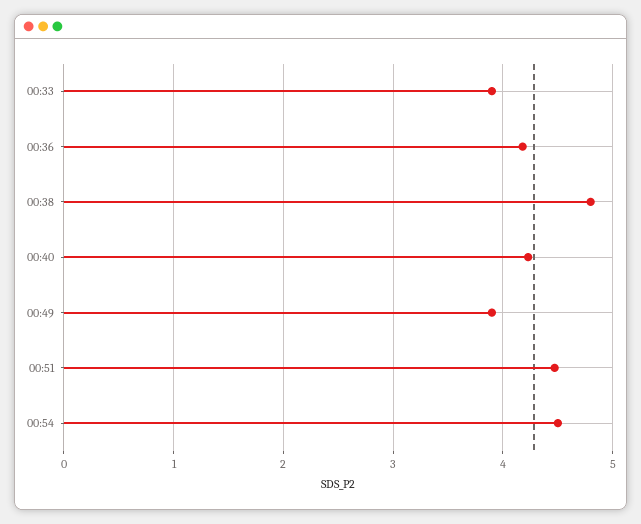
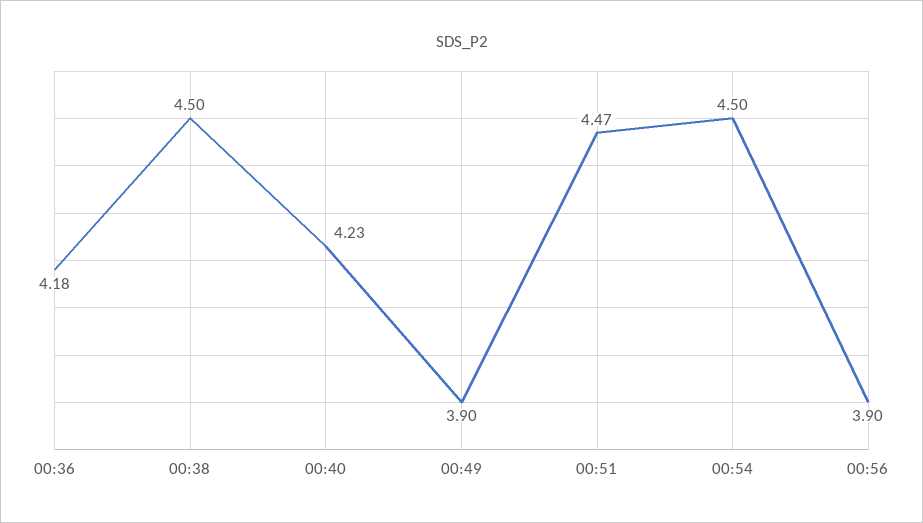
00:33: 3.9 -> none
00:38: 4.8 -> 4.5
00:56: none -> 3.9

